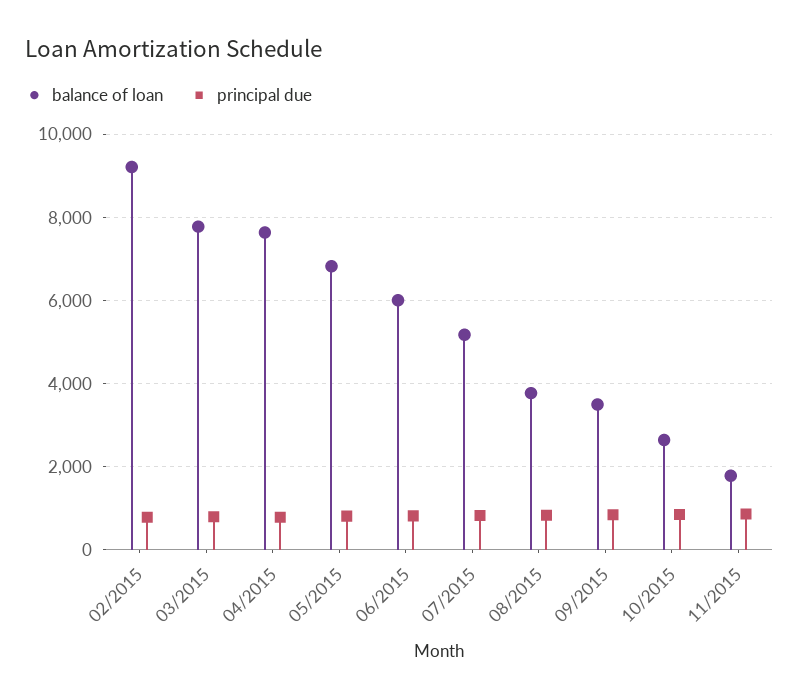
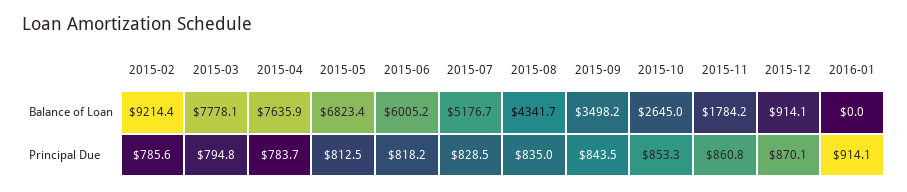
balance of loan, 08/2015: 3800 -> 4341.7
balance of loan, 2015-12: none -> 914.1
balance of loan, 2016-01: none -> 0
principal due, 2015-12: none -> 870.1
principal due, 2016-01: none -> 914.1

